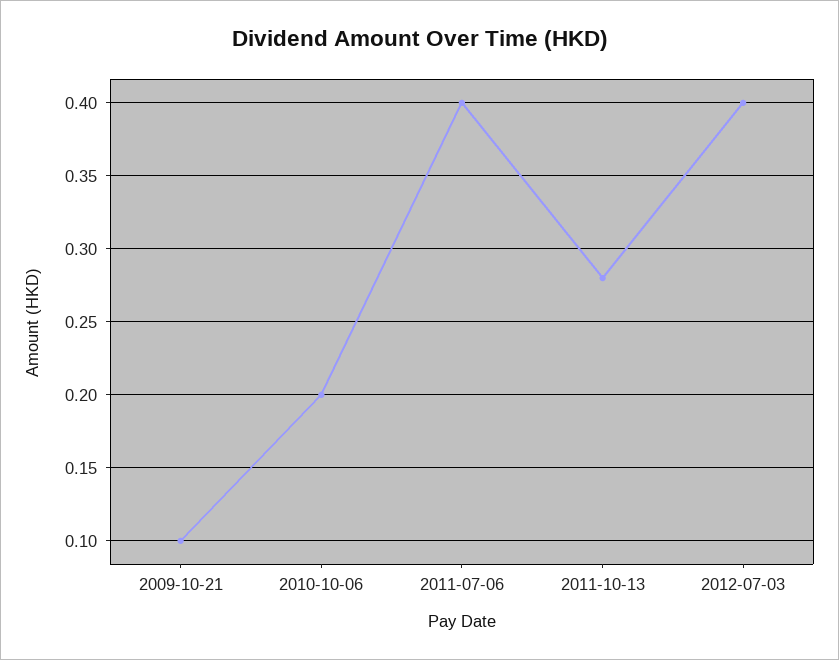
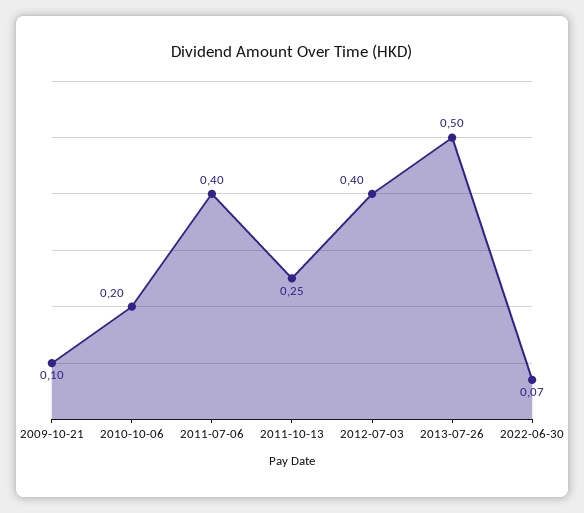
2011-10-13: 0.28 -> 0.25
2013-07-26: none -> 0.5
2022-06-30: none -> 0.07

